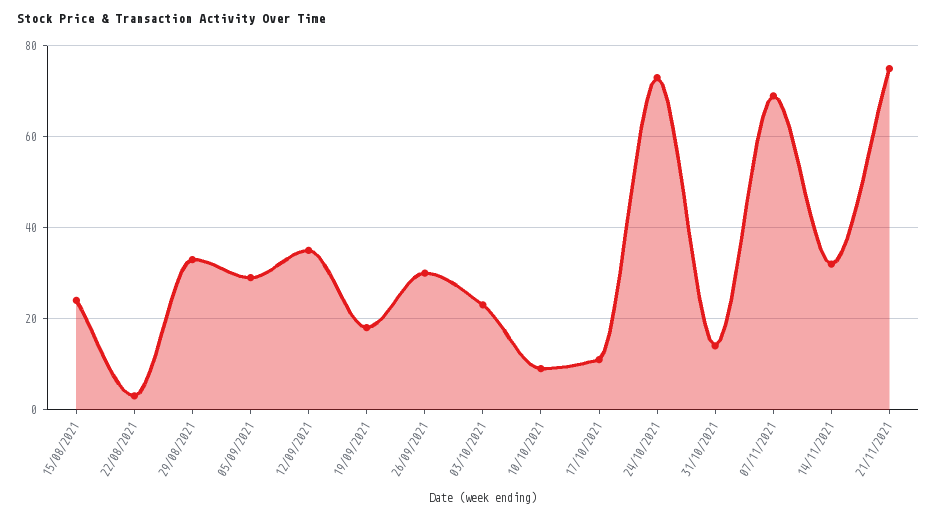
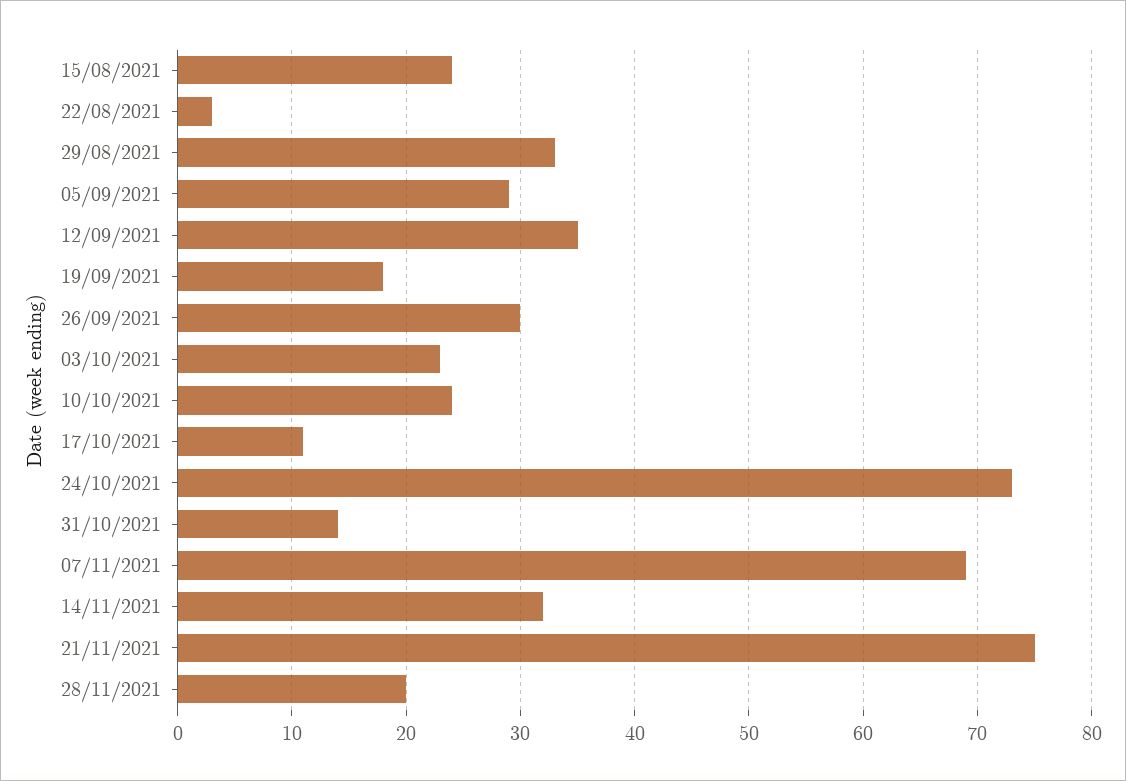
10/10/2021: 10 -> 24
28/11/2021: none -> 20

